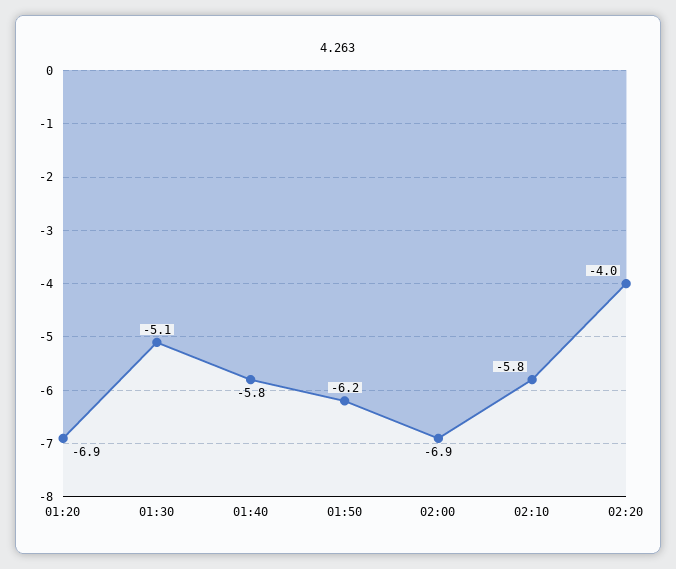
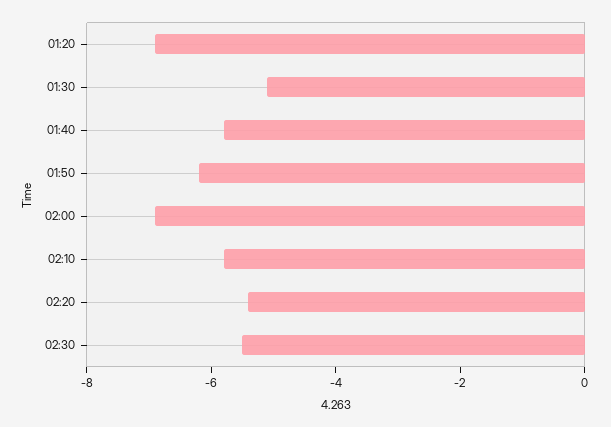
02:20: -4 -> -5.5
02:30: none -> -5.5

